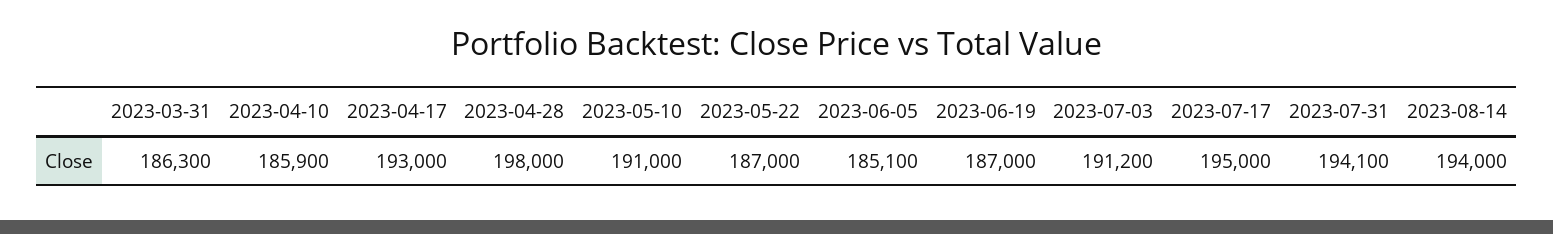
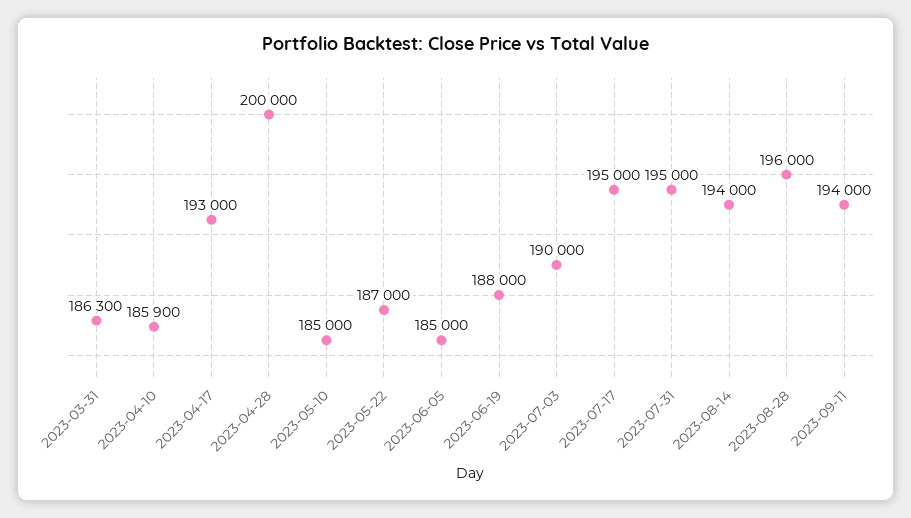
2023-04-28: 198000 -> 200000
2023-05-10: 191000 -> 185000
2023-06-05: 185100 -> 185000
2023-06-19: 187000 -> 188000
2023-07-03: 191200 -> 190000
2023-07-31: 194100 -> 195000
2023-08-28: none -> 196000
2023-09-11: none -> 194000

